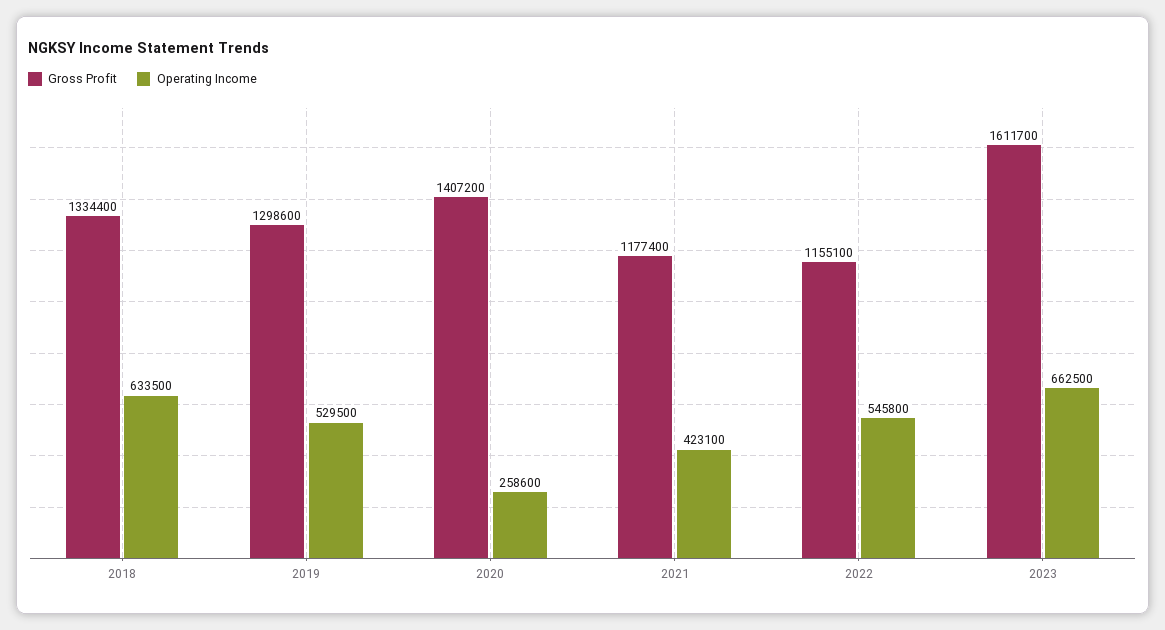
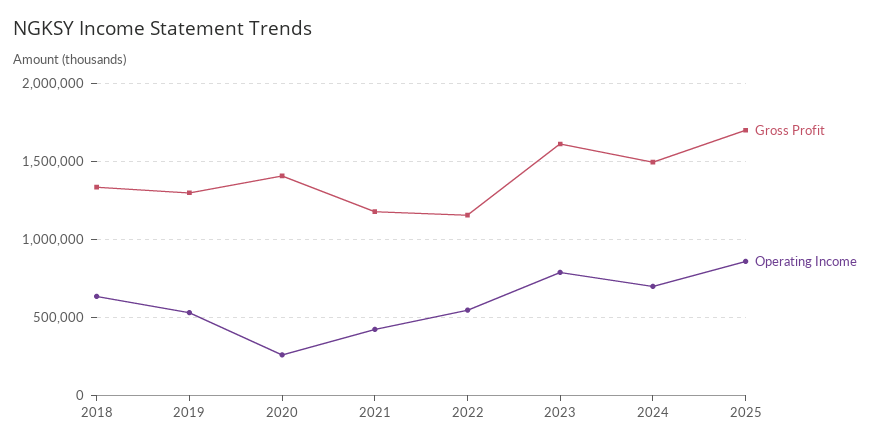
Operating Income, 2023: 662500 -> 800000
Gross Profit, 2024: none -> 1500000
Operating Income, 2024: none -> 700000
Gross Profit, 2025: none -> 1700000
Operating Income, 2025: none -> 850000

